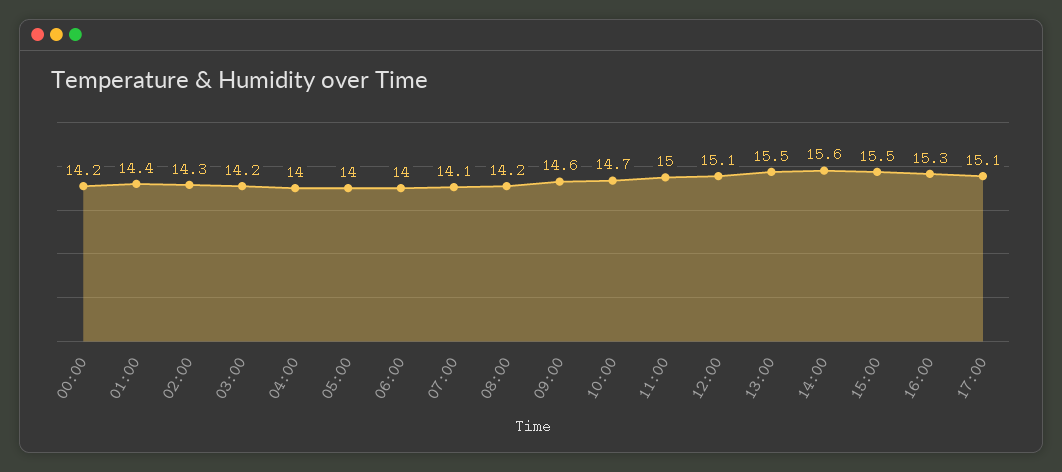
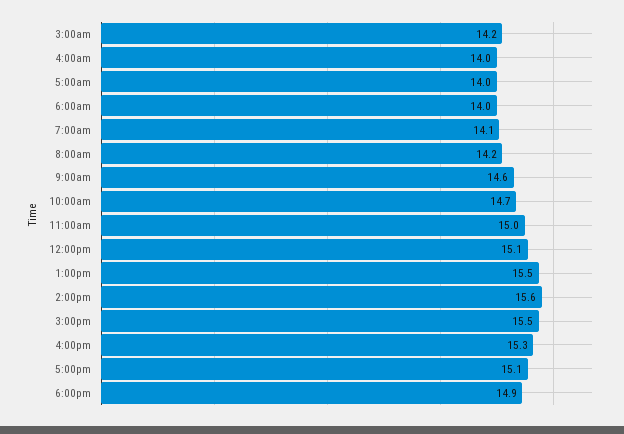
00:00: 14.2 -> none
01:00: 14.4 -> none
02:00: 14.3 -> none
6:00pm: none -> 14.9

